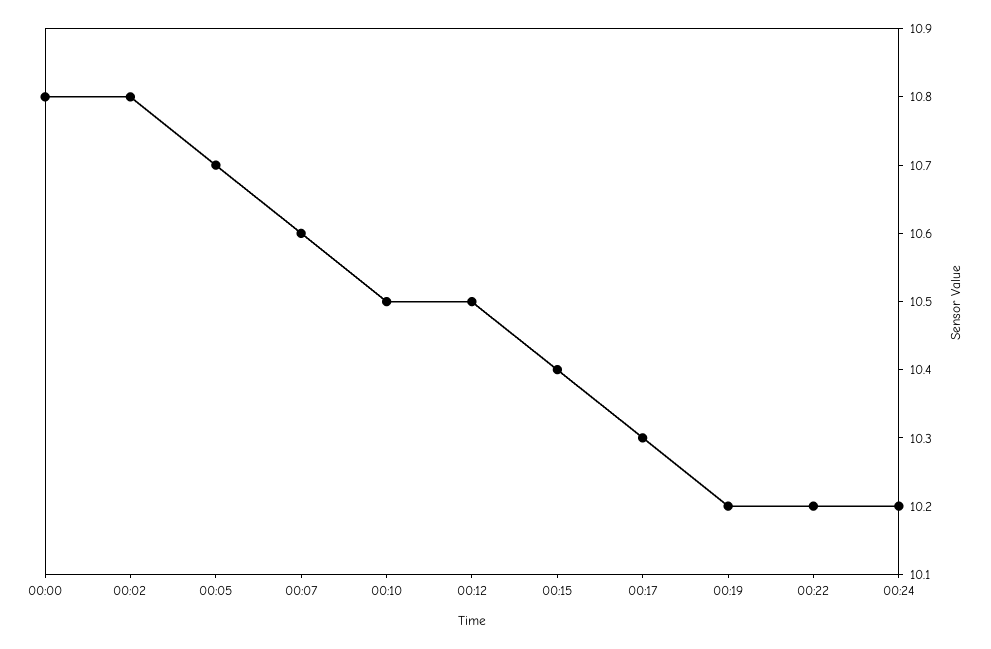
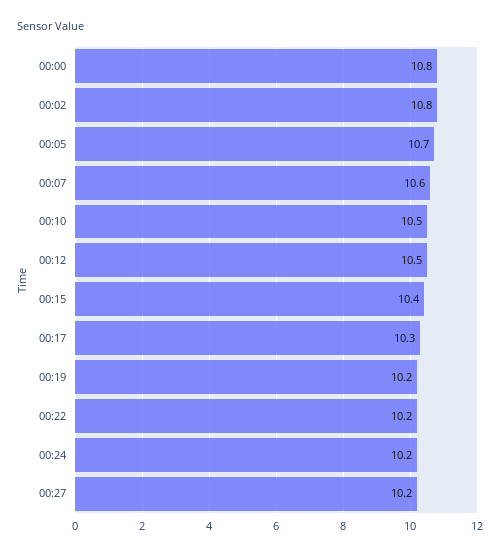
00:27: none -> 10.2

